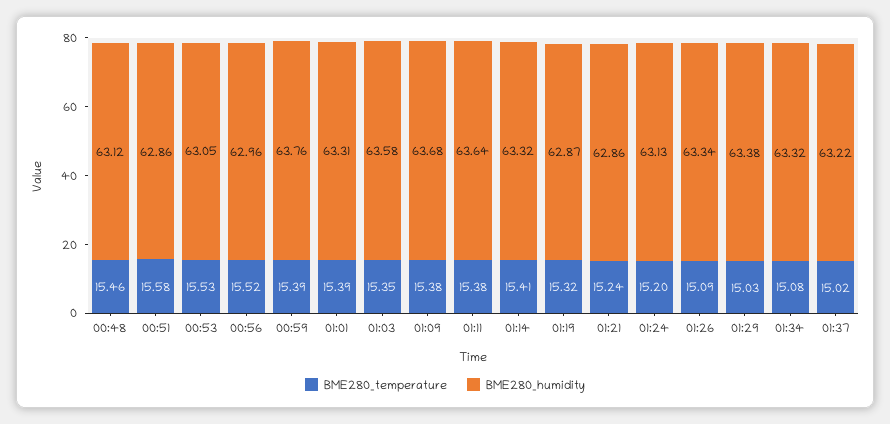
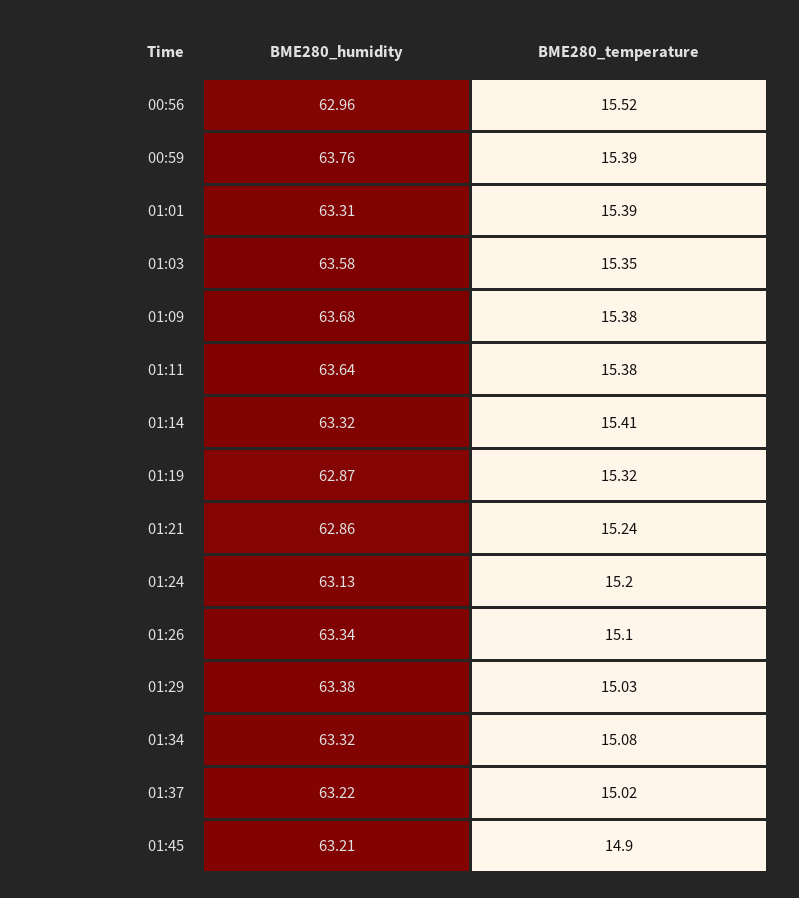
BME280_temperature, 00:48: 15.46 -> none
BME280_humidity, 00:48: 63.12 -> none
BME280_temperature, 00:51: 15.58 -> none
BME280_humidity, 00:51: 62.86 -> none
BME280_temperature, 00:53: 15.53 -> none
BME280_humidity, 00:53: 63.05 -> none
BME280_temperature, 01:26: 15.09 -> 15.1
BME280_humidity, 01:45: none -> 63.21
BME280_temperature, 01:45: none -> 14.9

